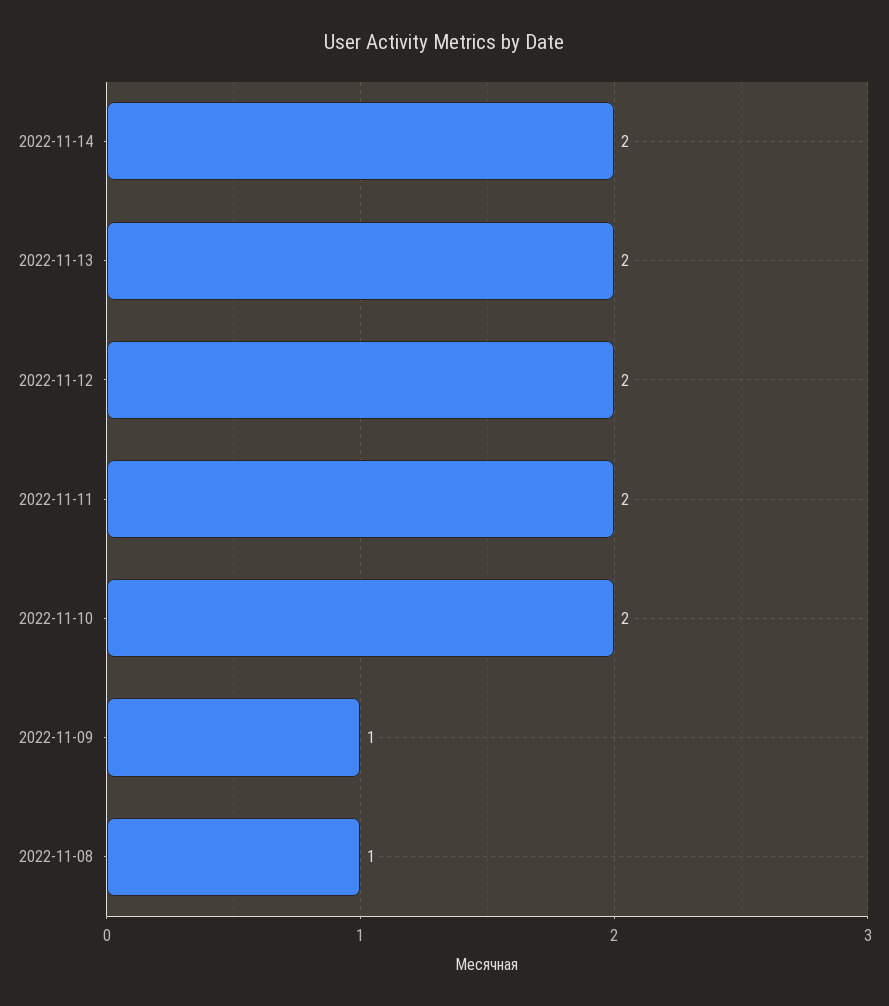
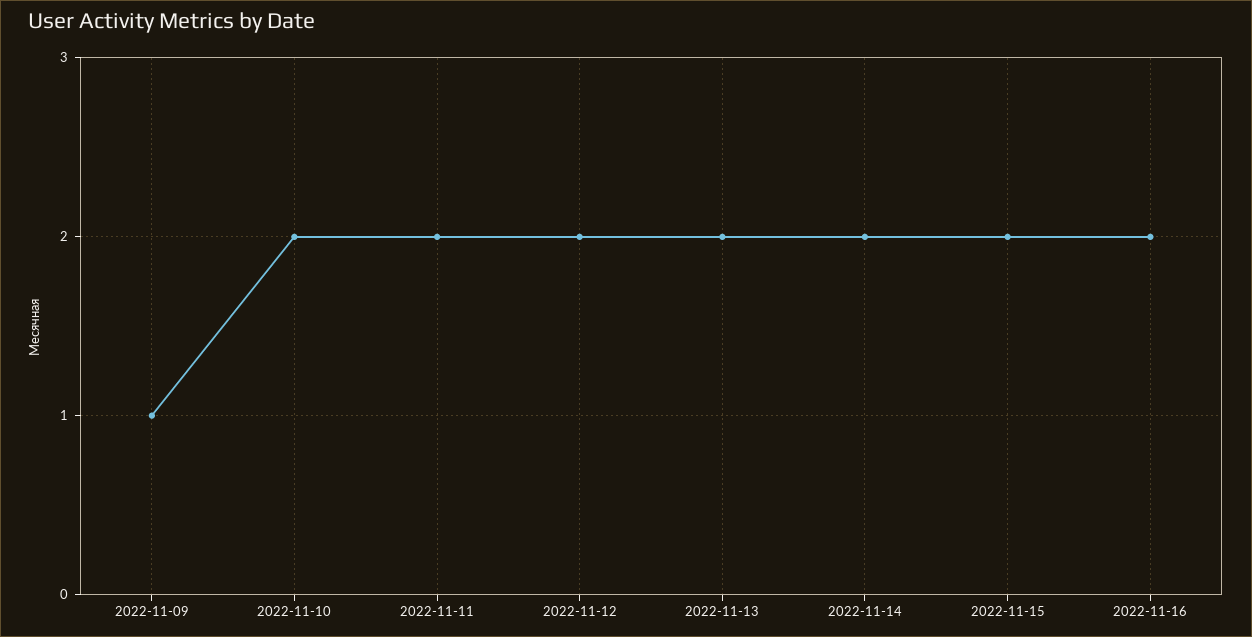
2022-11-08: 1 -> none
2022-11-15: none -> 2
2022-11-16: none -> 2

